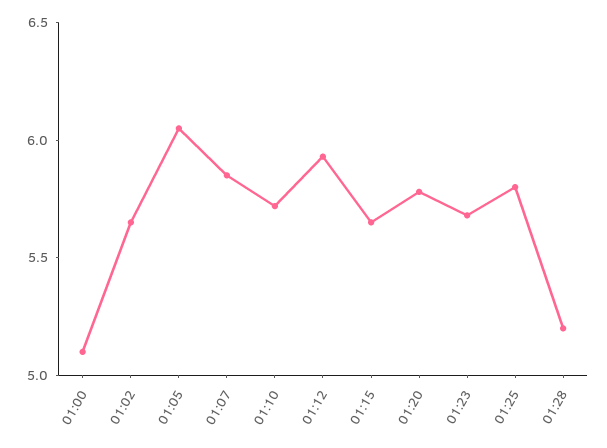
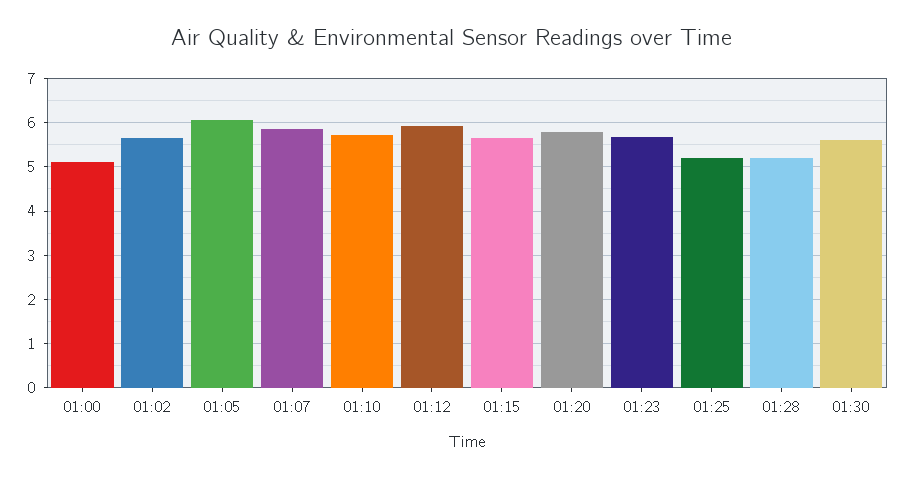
01:25: 5.8 -> 5.2
01:30: none -> 5.6

